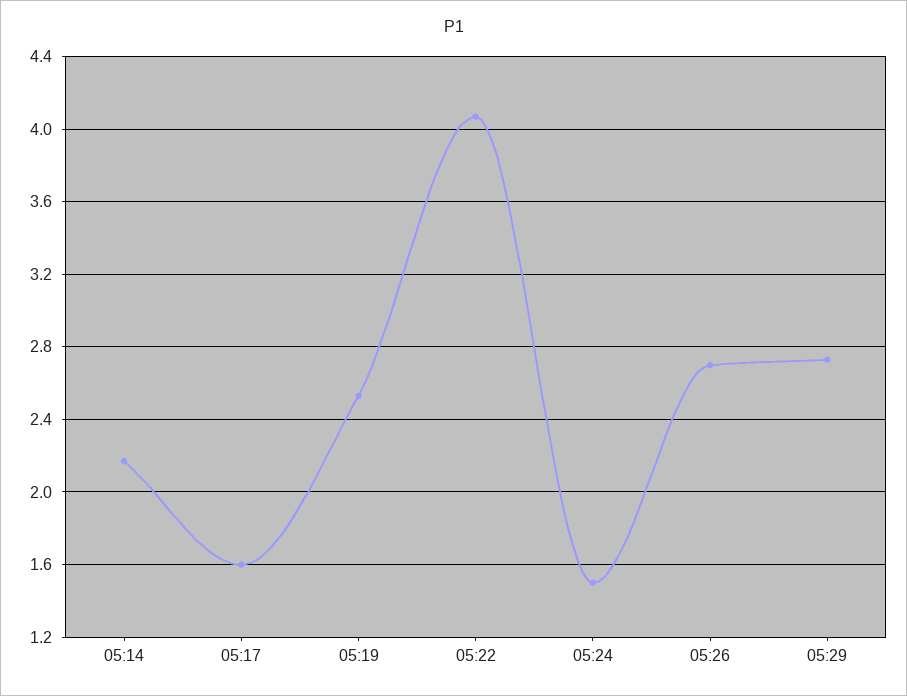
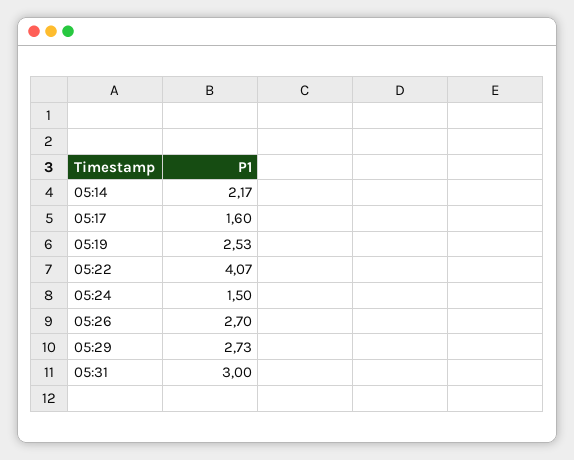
05:31: none -> 3

